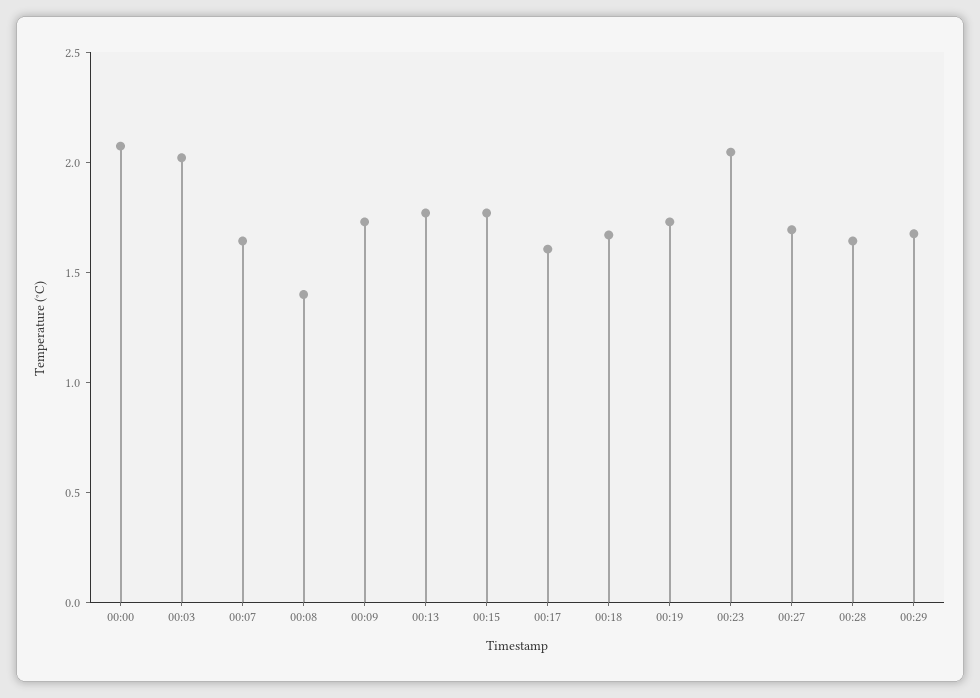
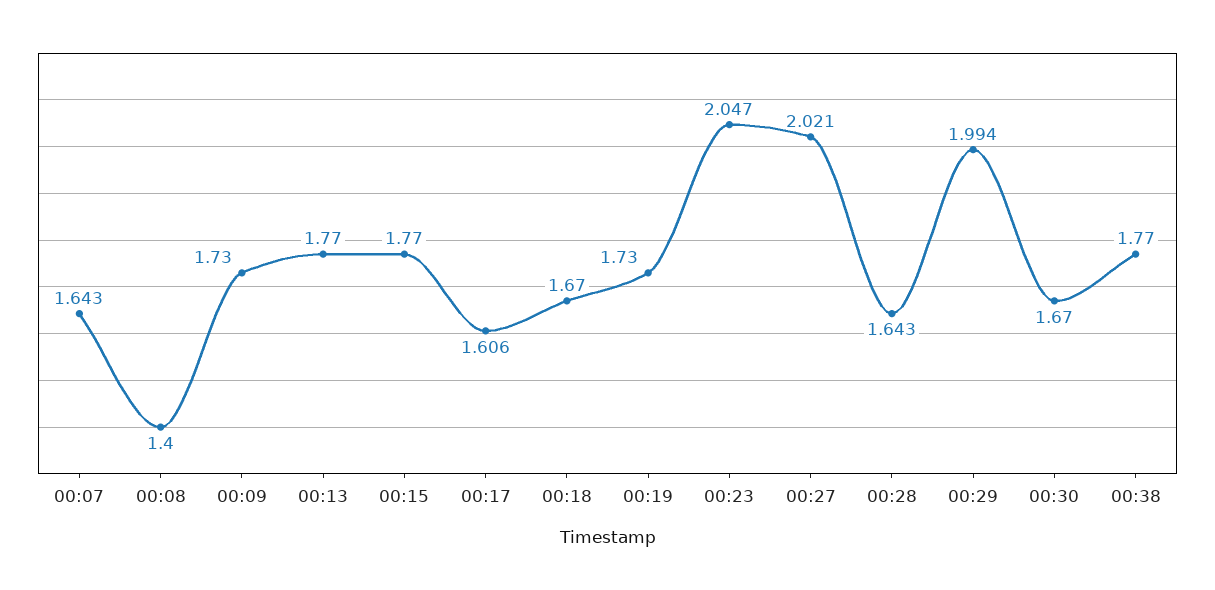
00:00: 2.1 -> none
00:03: 2 -> none
00:27: 1.7 -> 2.021
00:29: 1.7 -> 1.994
00:30: none -> 1.67
00:38: none -> 1.77

